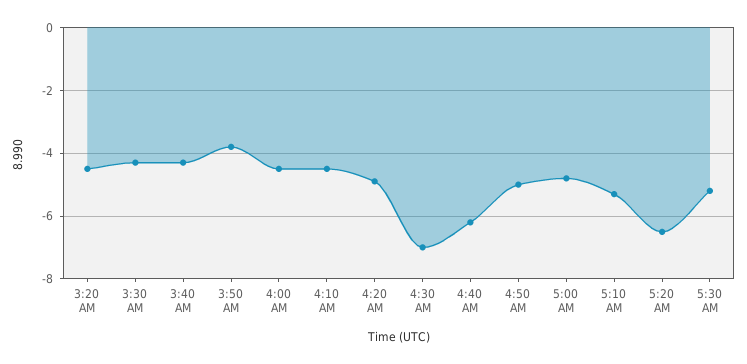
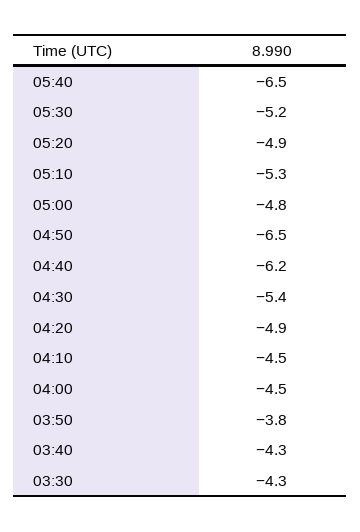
3:20 AM: -4.5 -> none
4:30 AM: -7 -> -5.4
4:50 AM: -5 -> -6.5
5:20 AM: -6.5 -> -4.9
05:40: none -> -6.5

